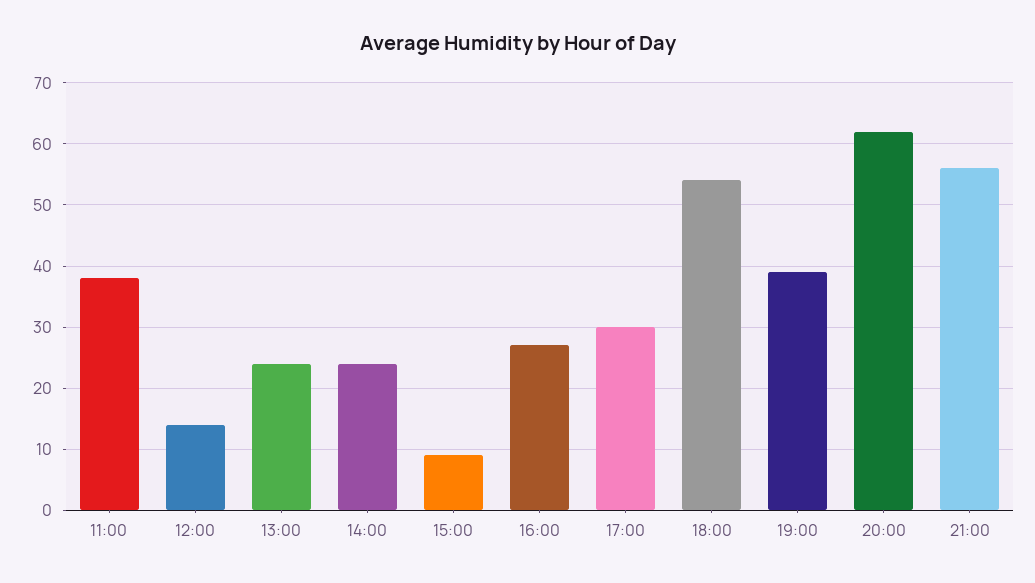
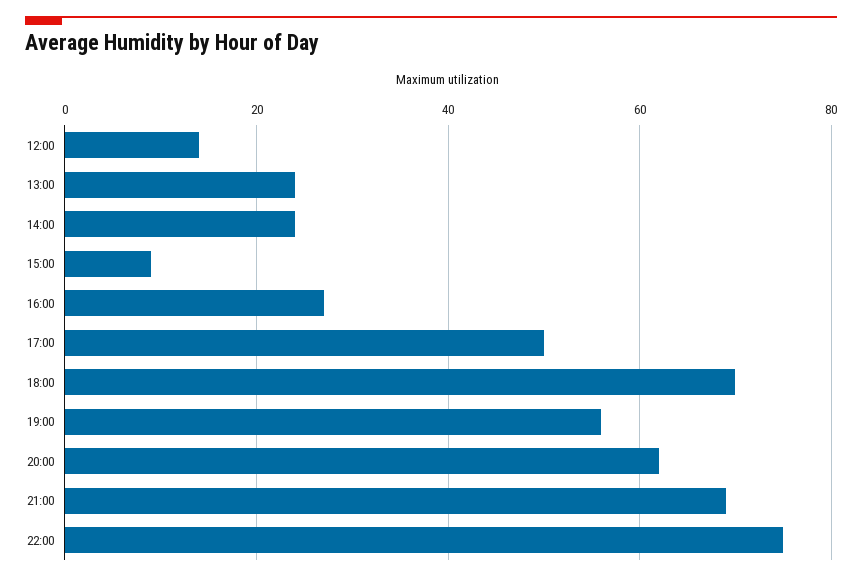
11:00: 38 -> none
17:00: 30 -> 50
18:00: 54 -> 70
19:00: 39 -> 55
21:00: 56 -> 70
22:00: none -> 75

